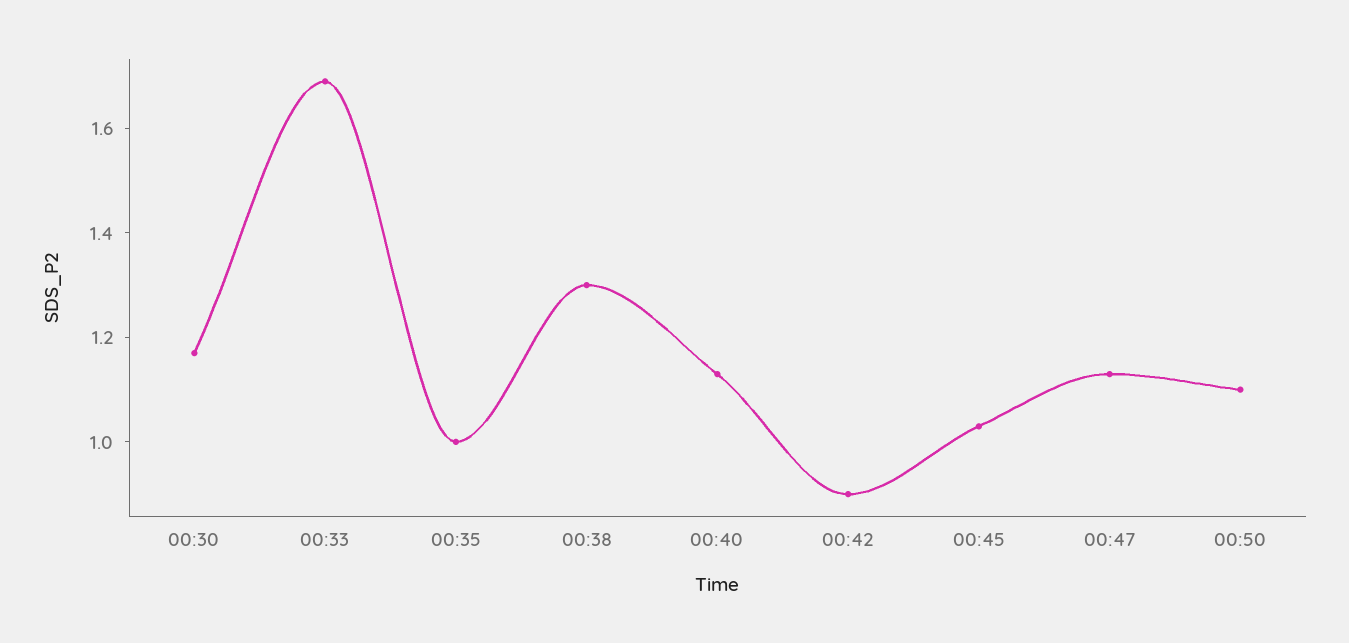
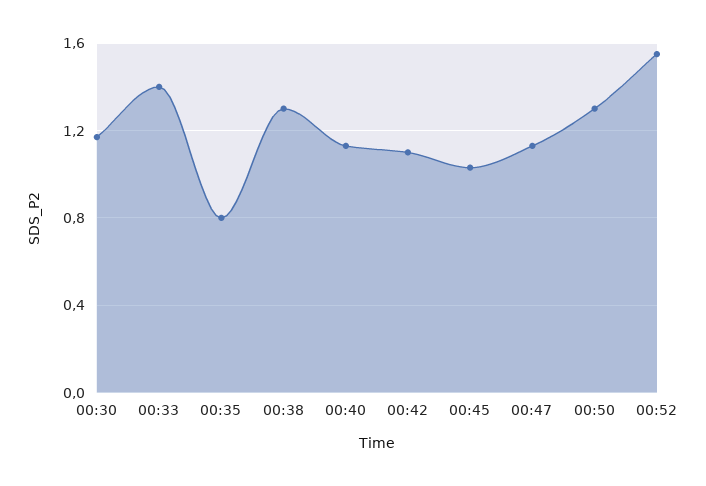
00:33: 1.7 -> 1.4
00:35: 1 -> 0.8
00:42: 0.9 -> 1.1
00:50: 1.1 -> 1.3
00:52: none -> 1.55

